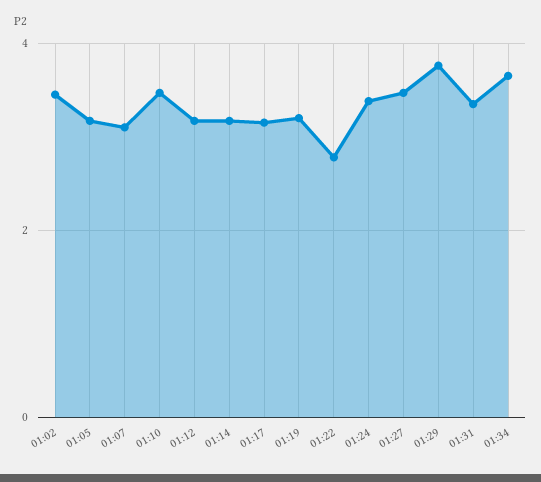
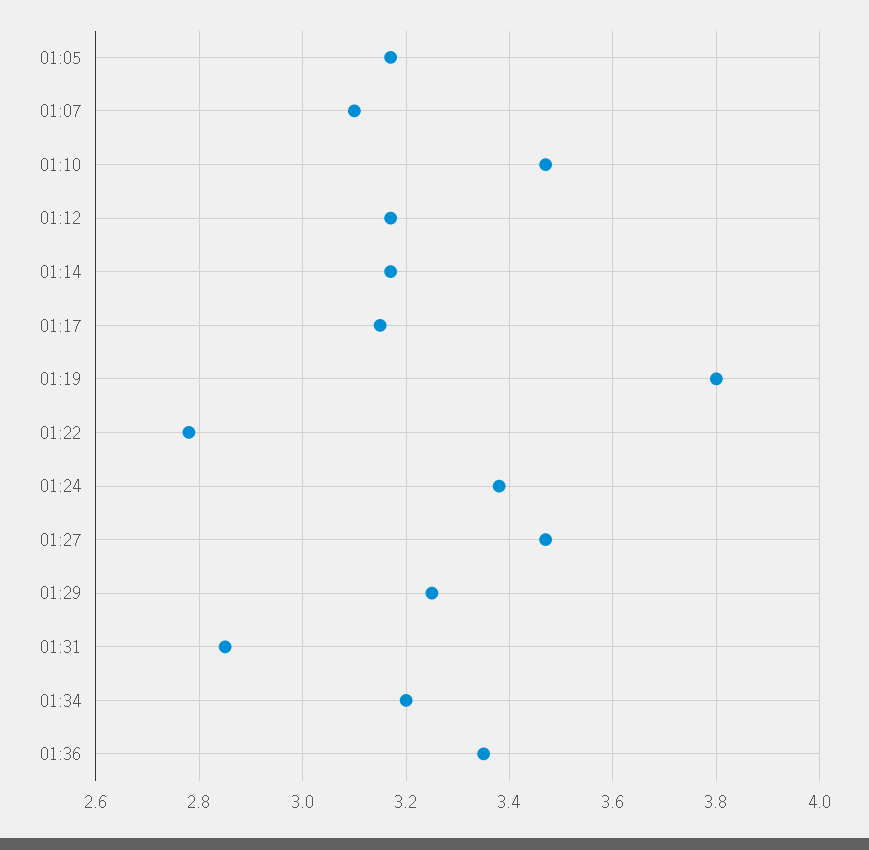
01:02: 3.4 -> none
01:19: 3.2 -> 3.8
01:29: 3.8 -> 3.25
01:31: 3.4 -> 2.85
01:34: 3.6 -> 3.2
01:36: none -> 3.35

